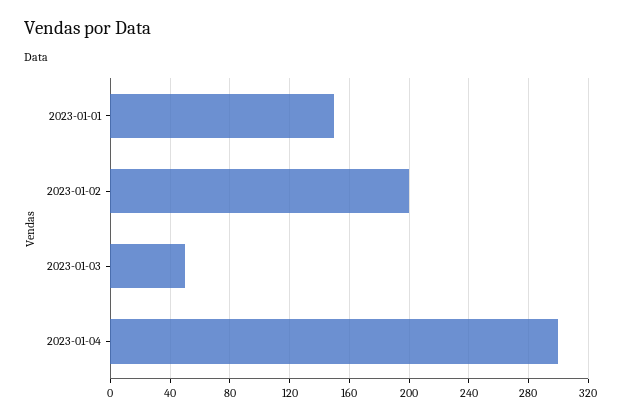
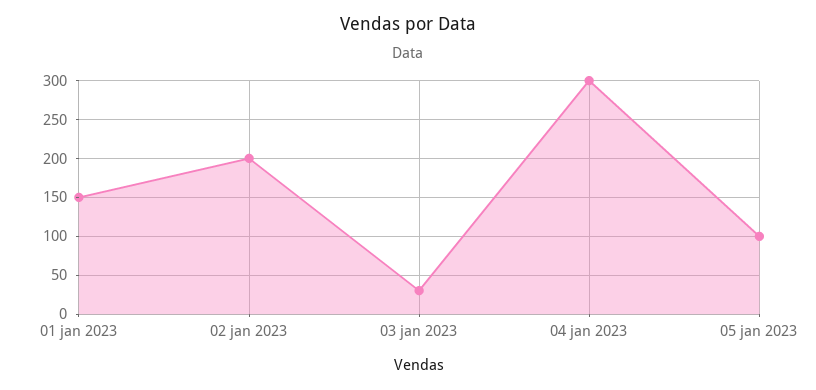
2023-01-03: 50 -> 30
05 jan 2023: none -> 100

